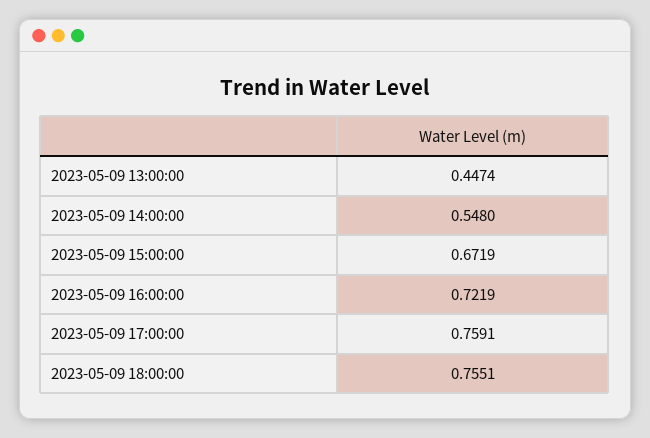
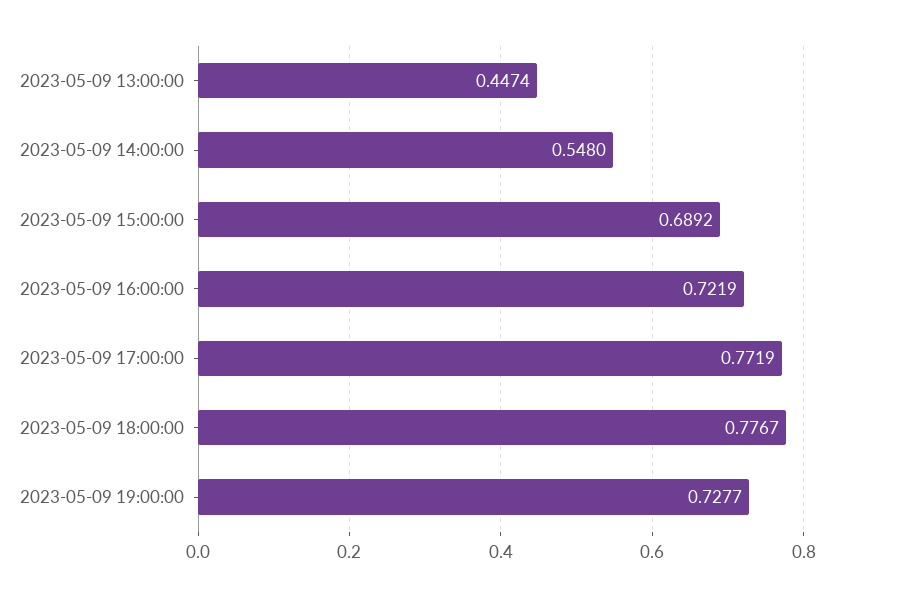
2023-05-09 15:00:00: 0.6719 -> 0.6892
2023-05-09 17:00:00: 0.7591 -> 0.7719
2023-05-09 18:00:00: 0.7551 -> 0.7767
2023-05-09 19:00:00: none -> 0.7277

